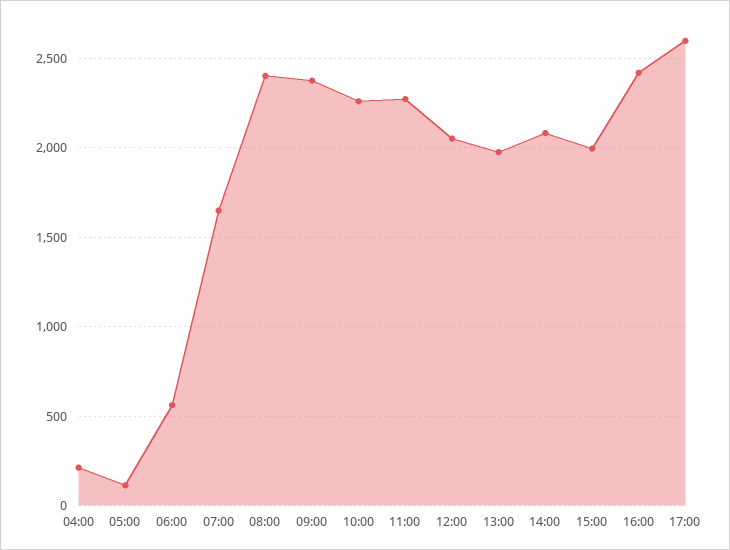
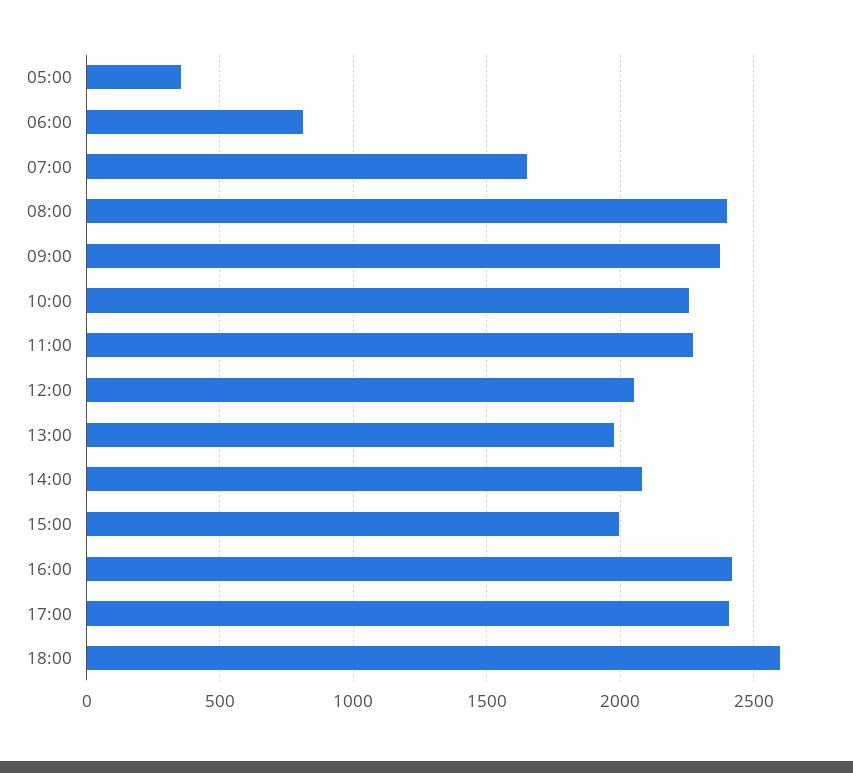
04:00: 200 -> none
05:00: 100 -> 350
06:00: 550 -> 800
17:00: 2600 -> 2400
18:00: none -> 2600

